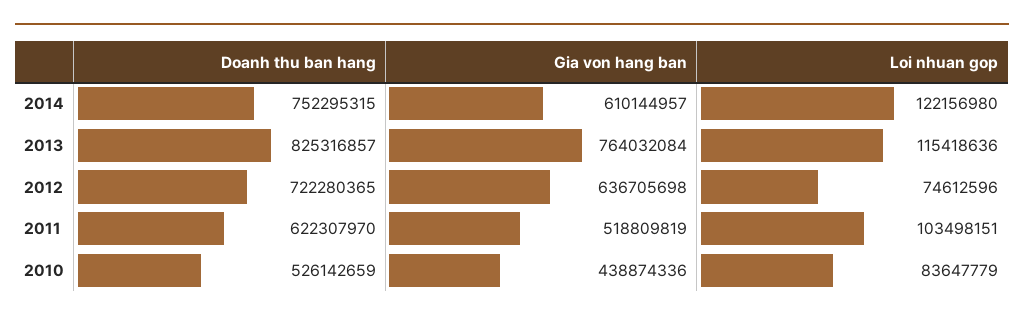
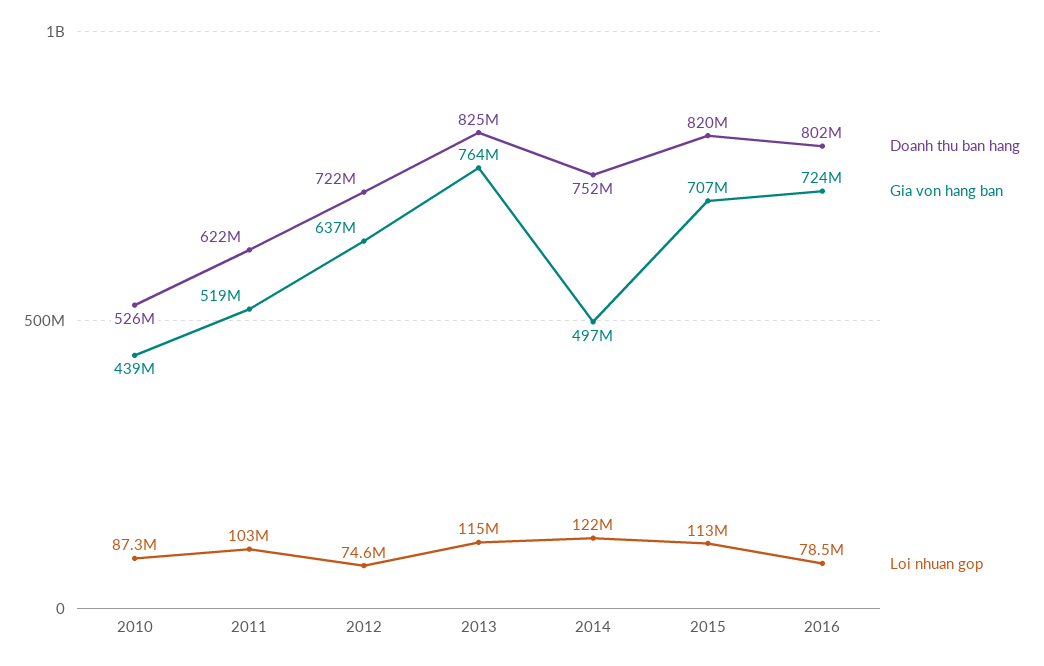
Gia von hang ban, 2014: 610144957 -> 497000000
Loi nhuan gop, 2010: 83647779 -> 87300000
Doanh thu ban hang, 2015: none -> 820000000
Gia von hang ban, 2015: none -> 707000000
Loi nhuan gop, 2015: none -> 113000000
Doanh thu ban hang, 2016: none -> 802000000
Gia von hang ban, 2016: none -> 724000000
Loi nhuan gop, 2016: none -> 78500000

